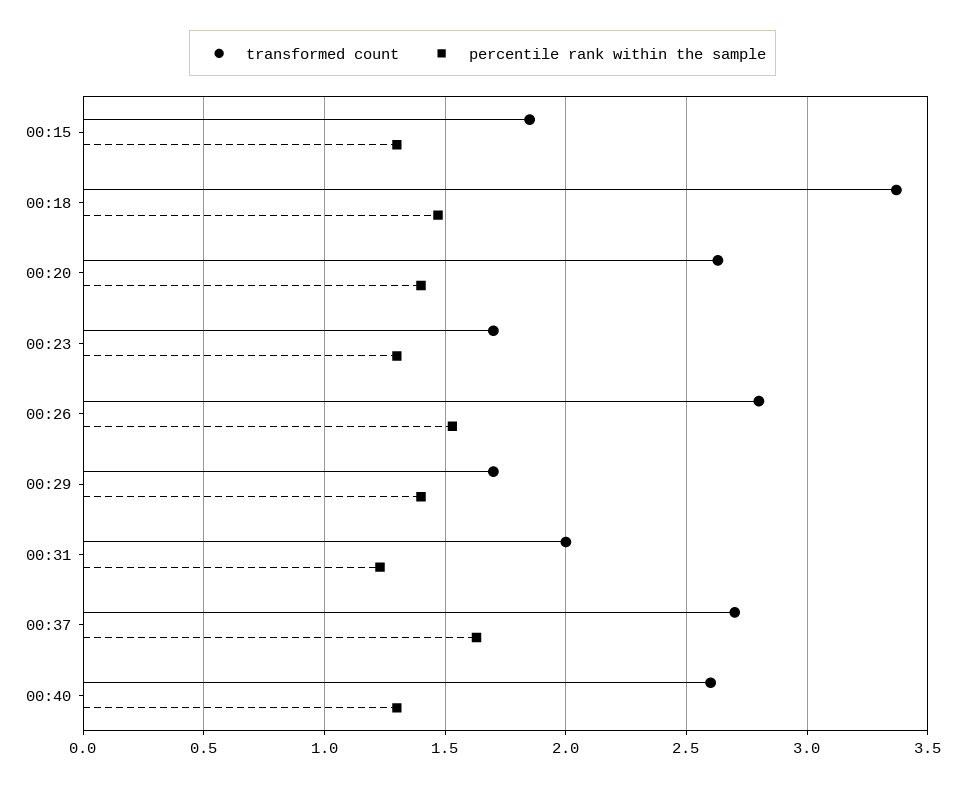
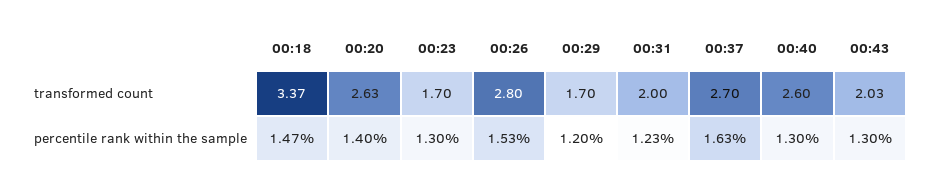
transformed count, 00:15: 1.85 -> none
percentile rank within the sample, 00:15: 1.3 -> none
percentile rank within the sample, 00:29: 1.4 -> 1.2
transformed count, 00:43: none -> 2.03
percentile rank within the sample, 00:43: none -> 1.3

